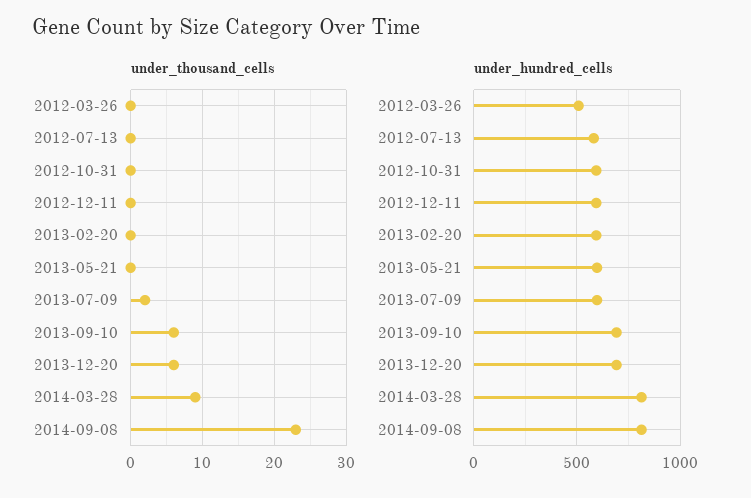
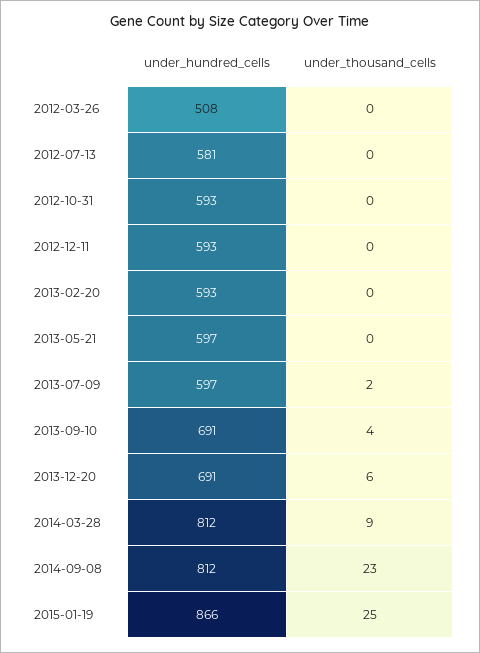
under_thousand_cells, 2013-09-10: 6 -> 4
under_hundred_cells, 2015-01-19: none -> 866
under_thousand_cells, 2015-01-19: none -> 25

